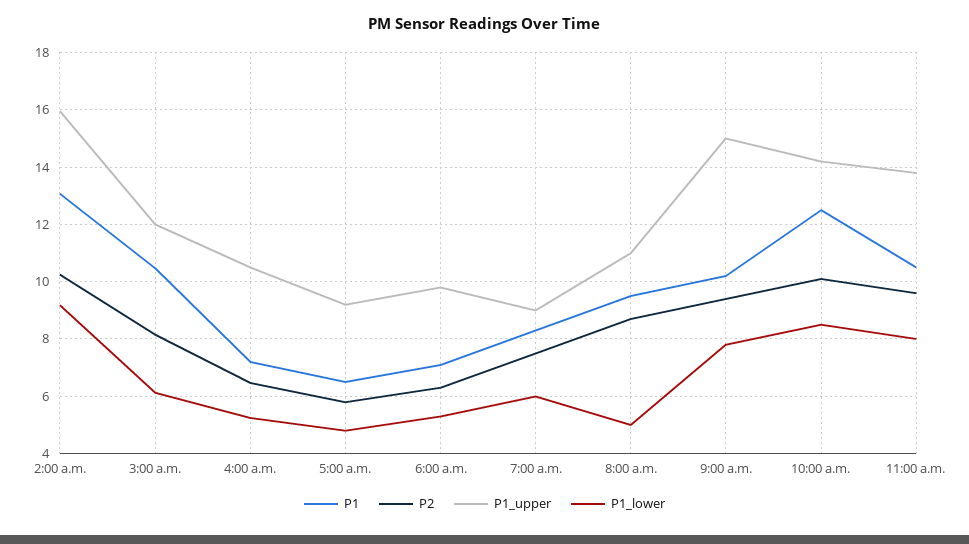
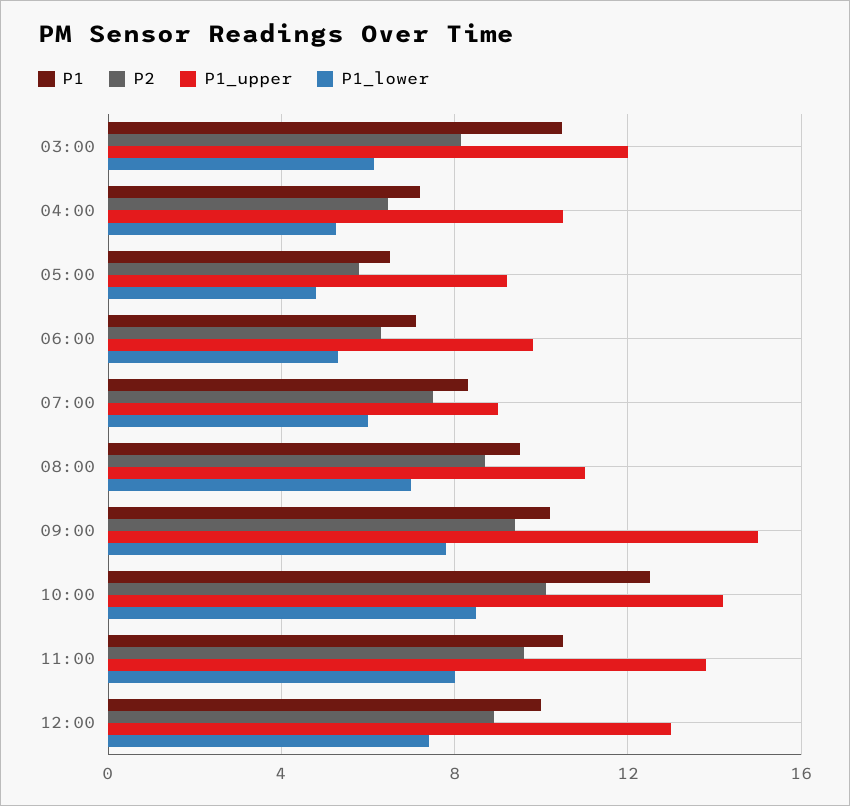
P1, 2:00 a.m.: 13 -> none
P2, 2:00 a.m.: 10.25 -> none
P1_upper, 2:00 a.m.: 16 -> none
P1_lower, 2:00 a.m.: 9.25 -> none
P1_lower, 8:00 a.m.: 5 -> 7
P1, 12:00: none -> 10
P2, 12:00: none -> 9
P1_upper, 12:00: none -> 13
P1_lower, 12:00: none -> 7.5

